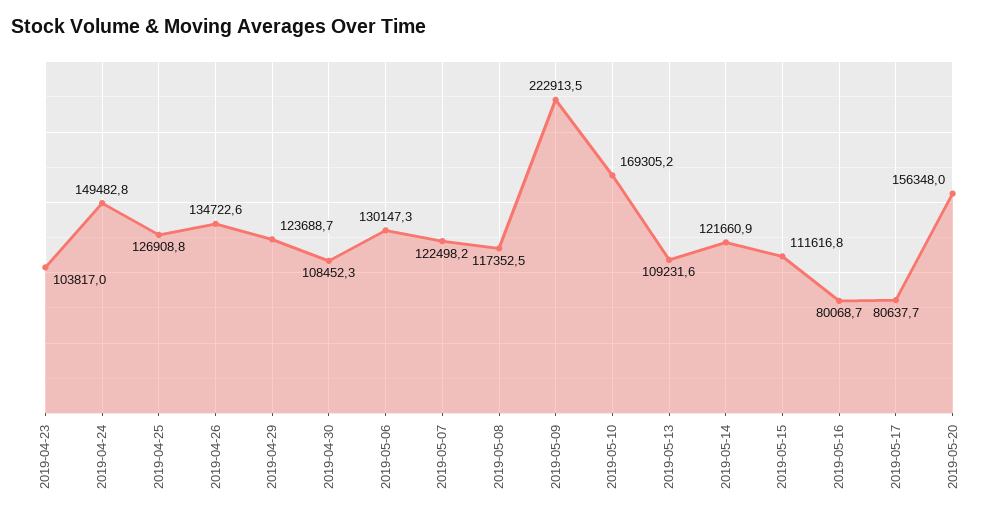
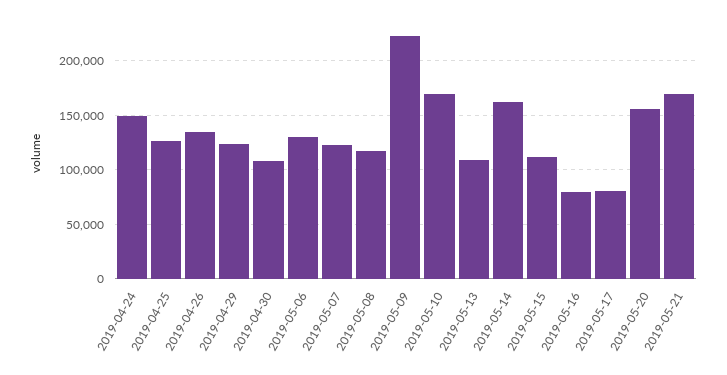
2019-04-23: 103817 -> none
2019-05-14: 121660.9 -> 160000
2019-05-21: none -> 170000

